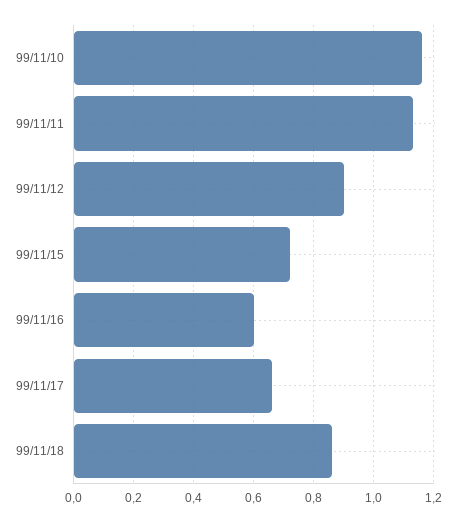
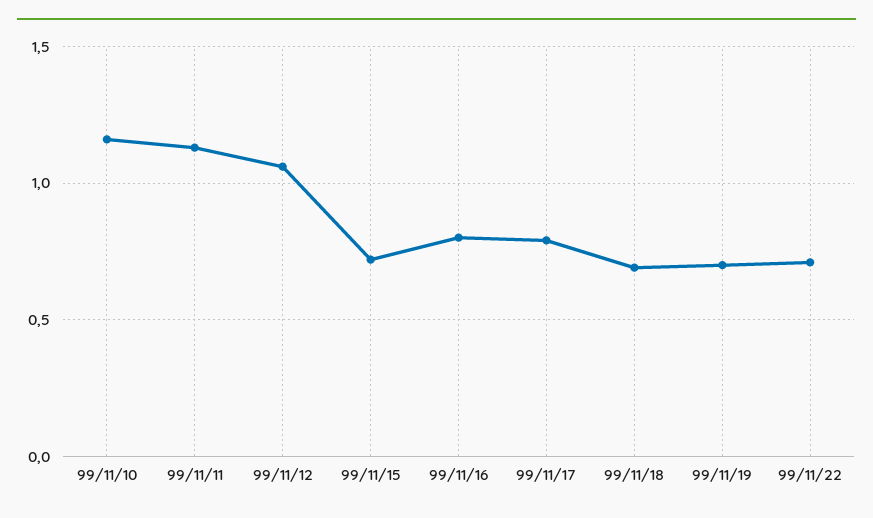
99/11/12: 0.9 -> 1.05
99/11/16: 0.6 -> 0.8
99/11/17: 0.65 -> 0.8
99/11/18: 0.85 -> 0.7
99/11/19: none -> 0.7
99/11/22: none -> 0.7

